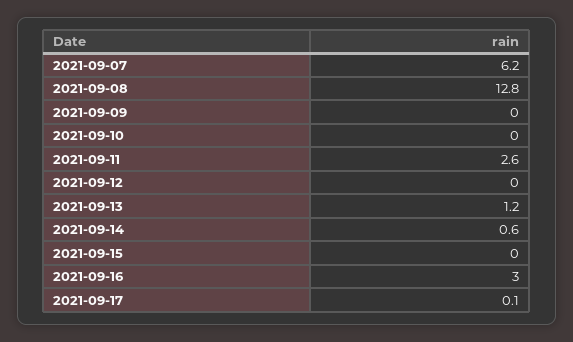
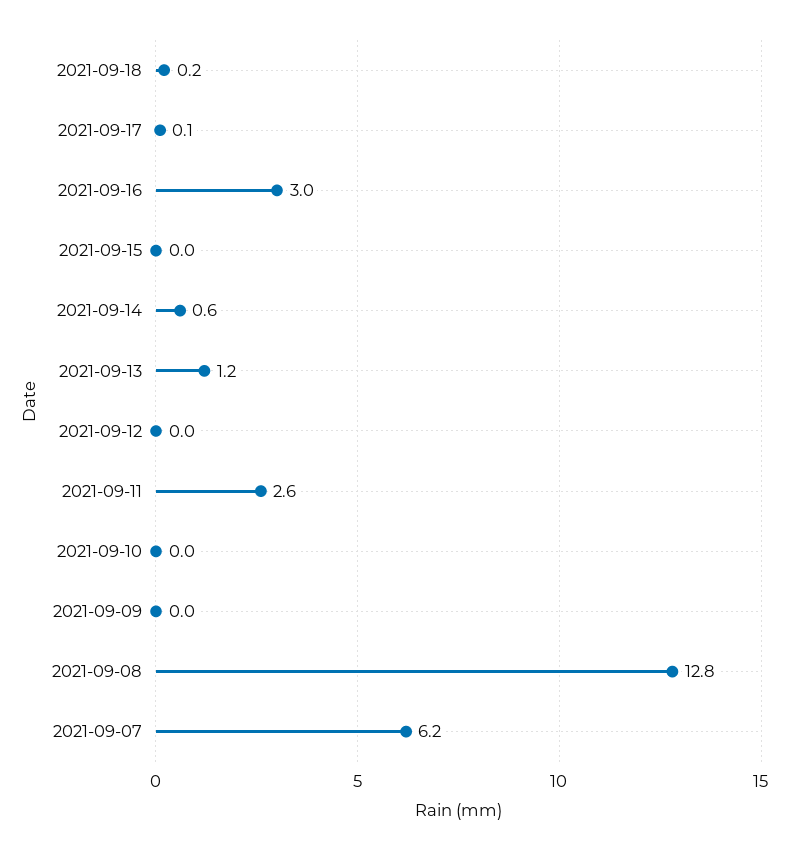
2021-09-18: none -> 0.2

